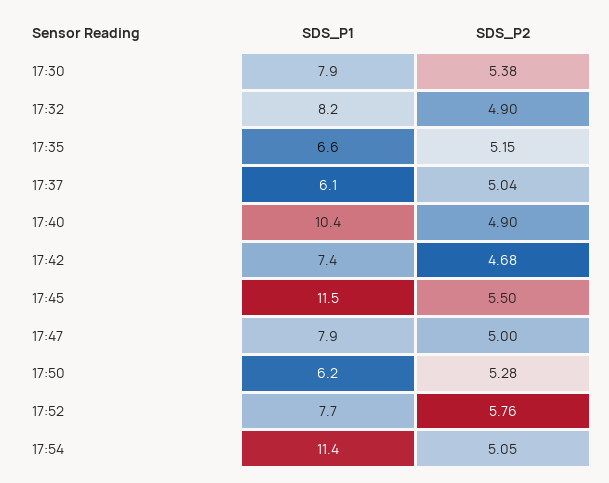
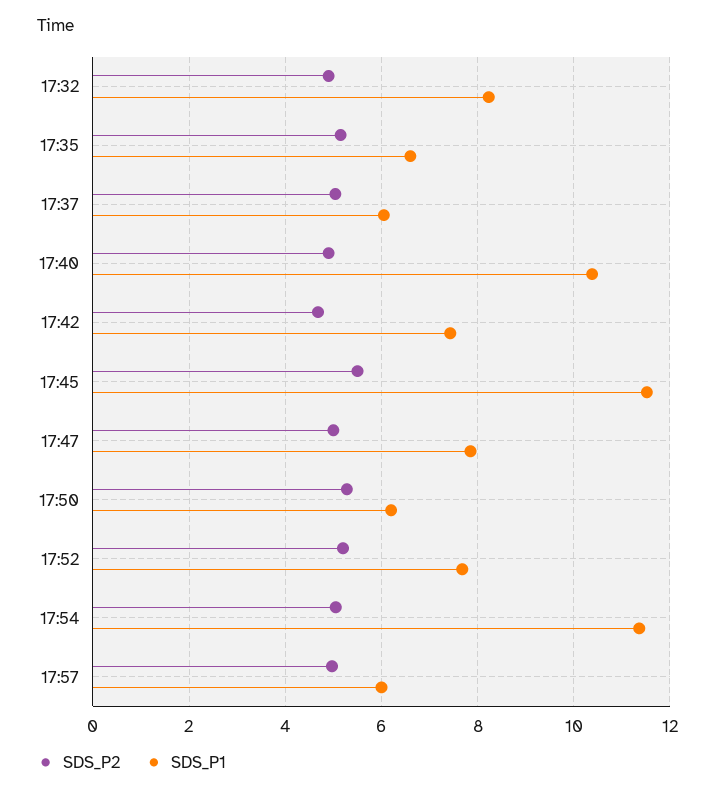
SDS_P1, 17:30: 7.9 -> none
SDS_P2, 17:30: 5.38 -> none
SDS_P2, 17:52: 5.76 -> 5.2
SDS_P2, 17:57: none -> 5
SDS_P1, 17:57: none -> 6

